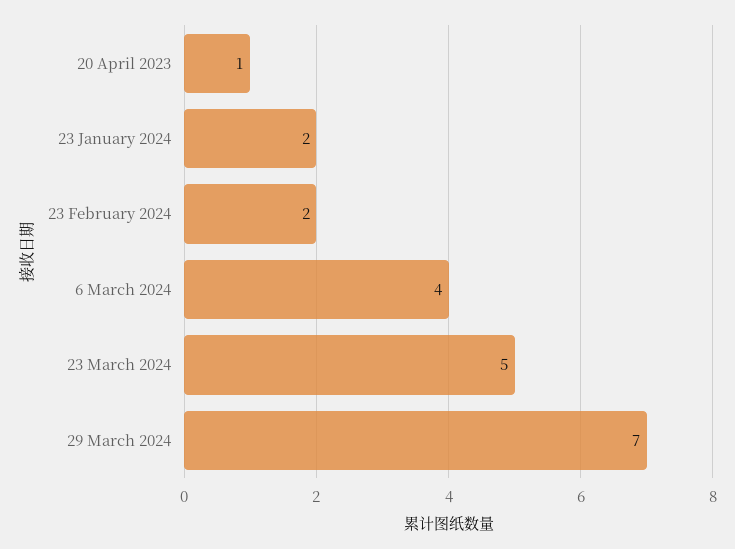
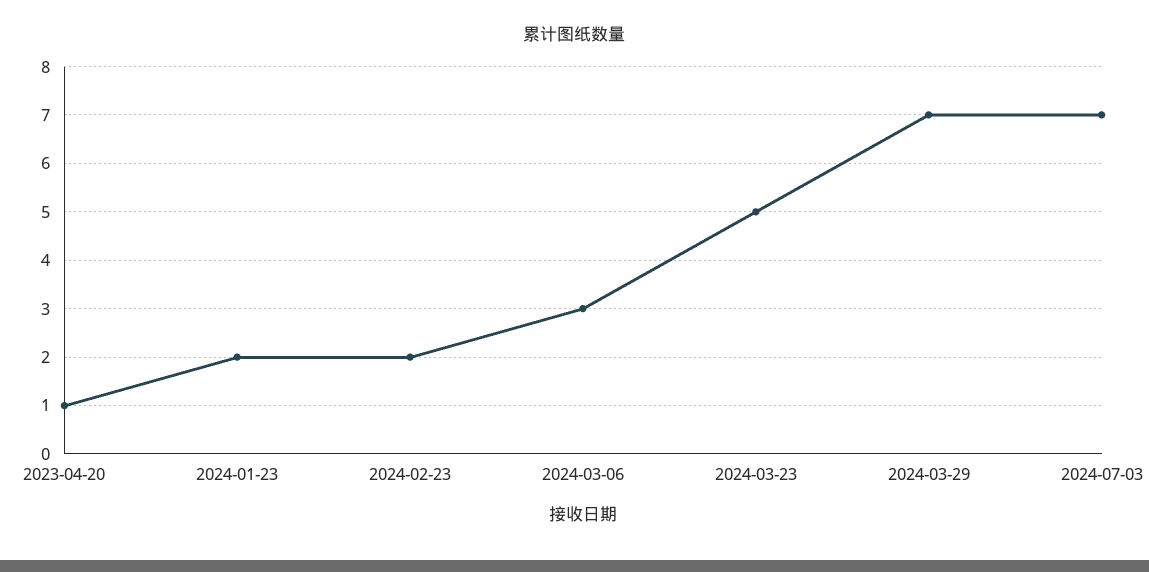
6 March 2024: 4 -> 3
2024-07-03: none -> 7

